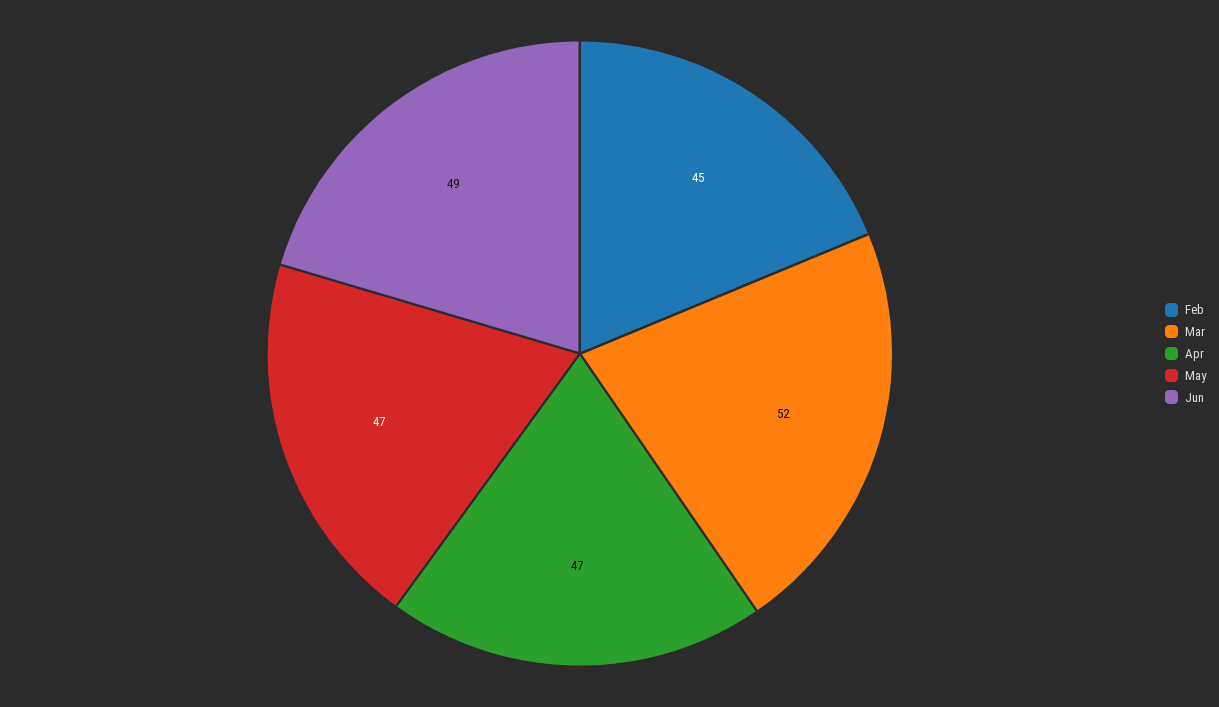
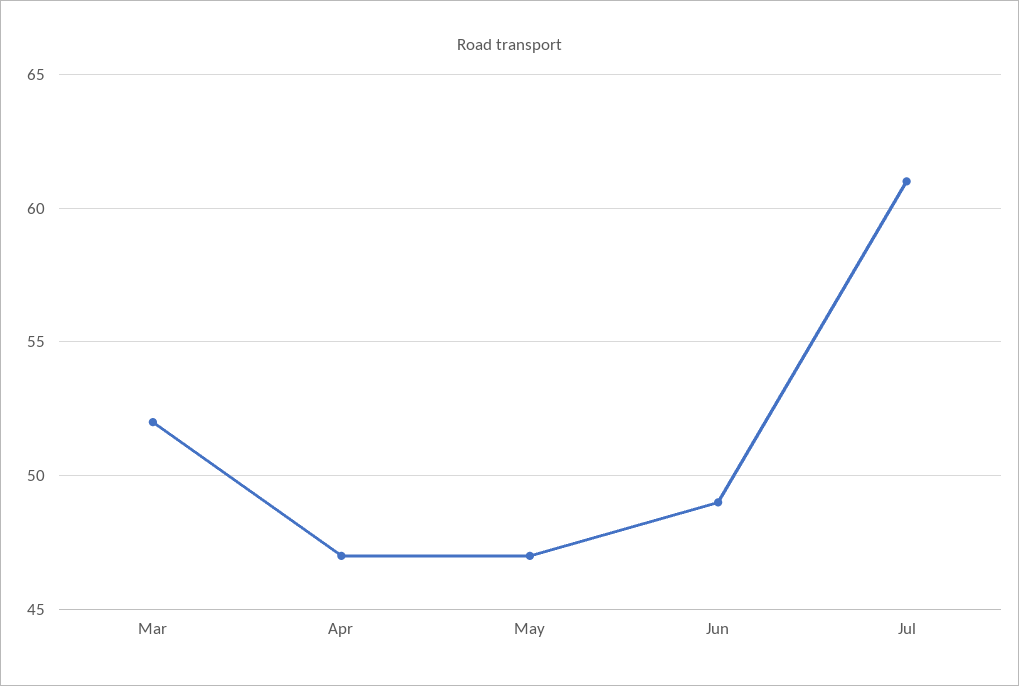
Feb: 45 -> none
Jul: none -> 61

